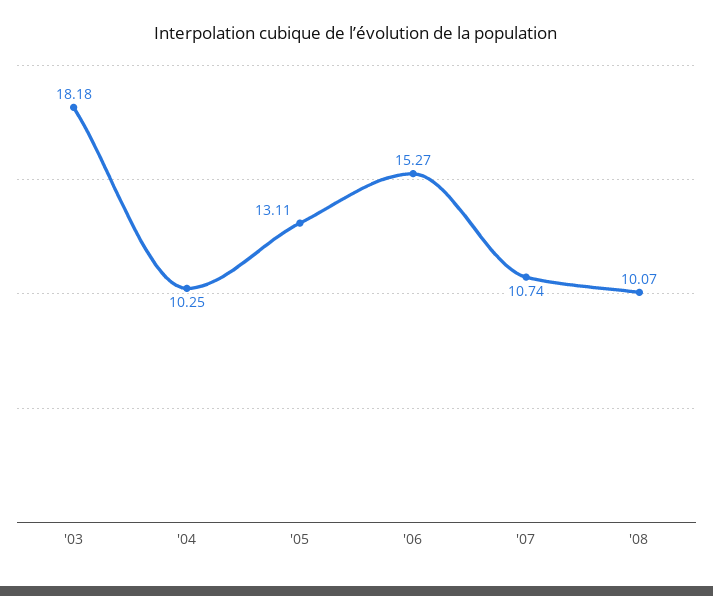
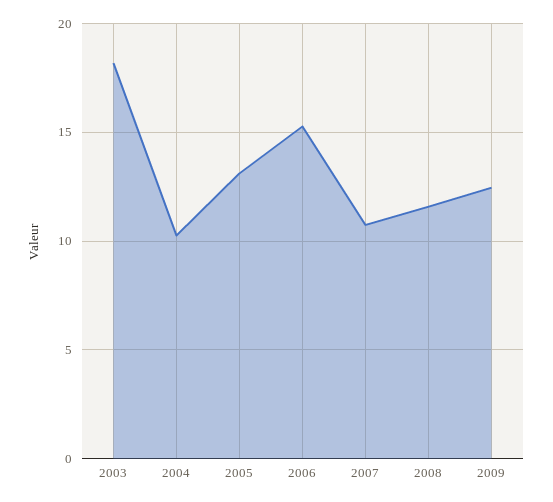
'08: 10.07 -> 11.5
2009: none -> 12.5

